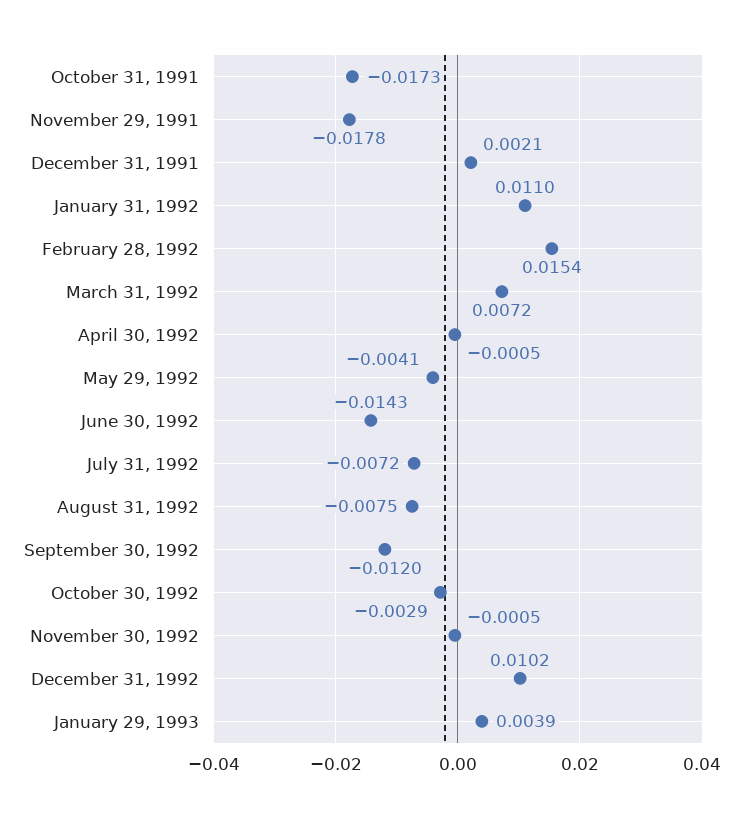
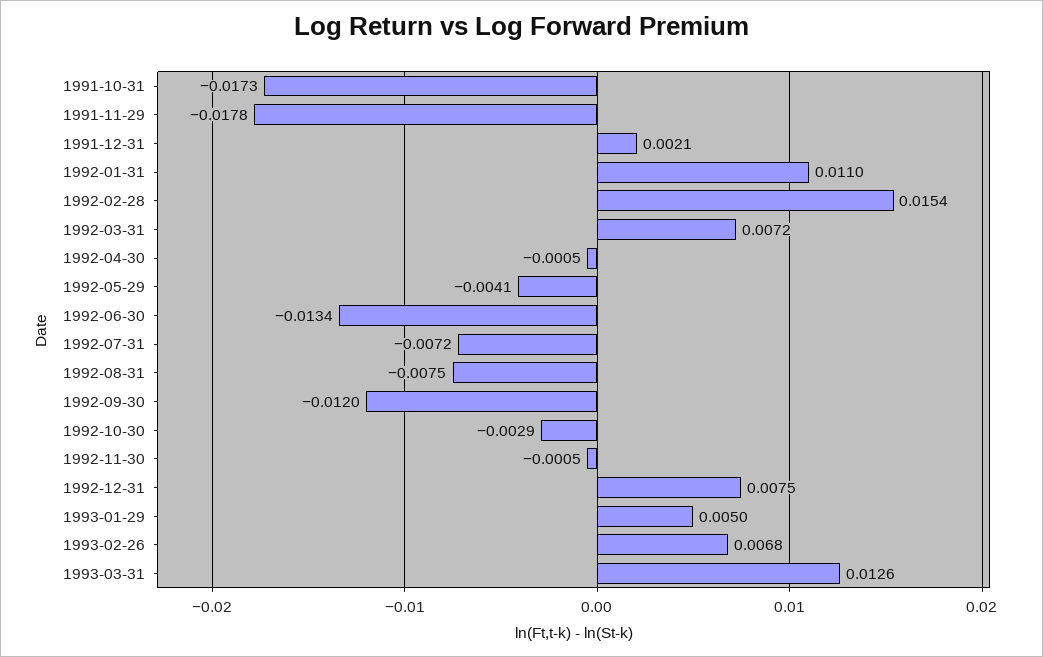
June 30, 1992: -0.0143 -> -0.0134
December 31, 1992: 0.0102 -> 0.0075
January 29, 1993: 0.0039 -> 0.005
1993-02-26: none -> 0.0068
1993-03-31: none -> 0.0126

